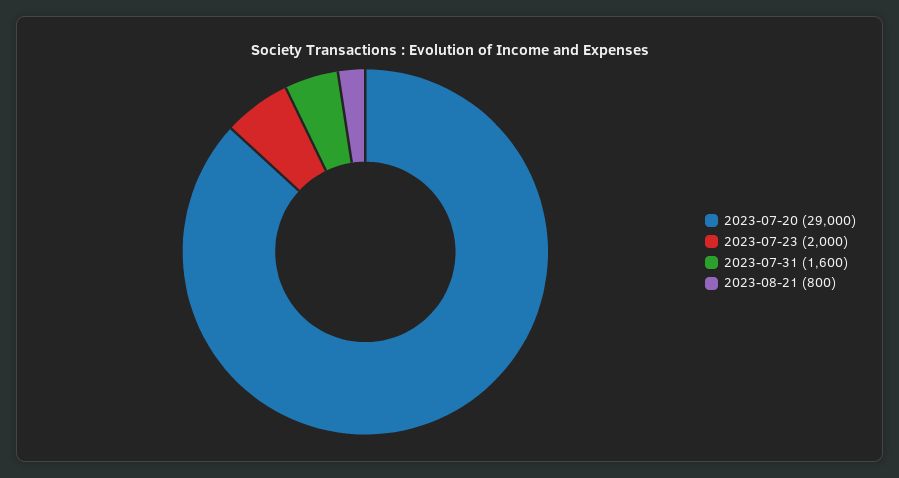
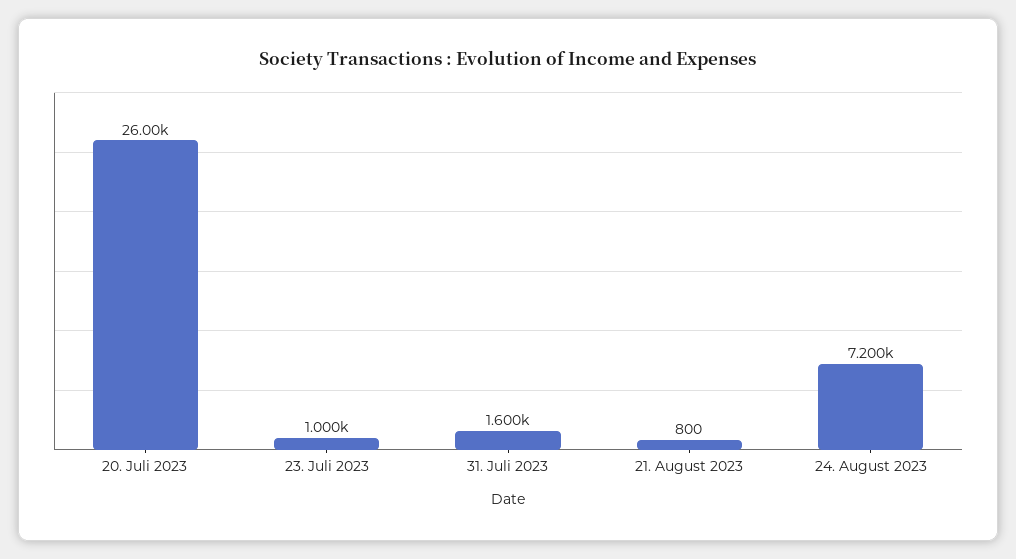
2023-07-20: 29000 -> 26000
2023-07-23: 2000 -> 1000
24. August 2023: none -> 7200

